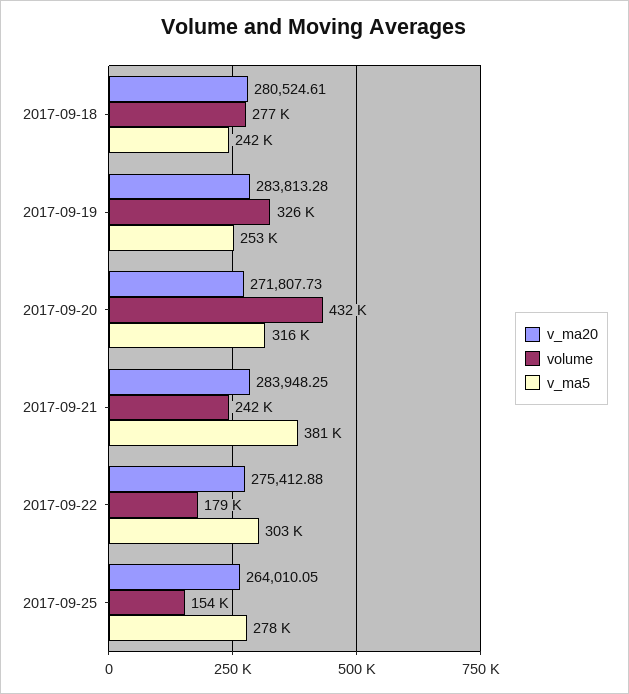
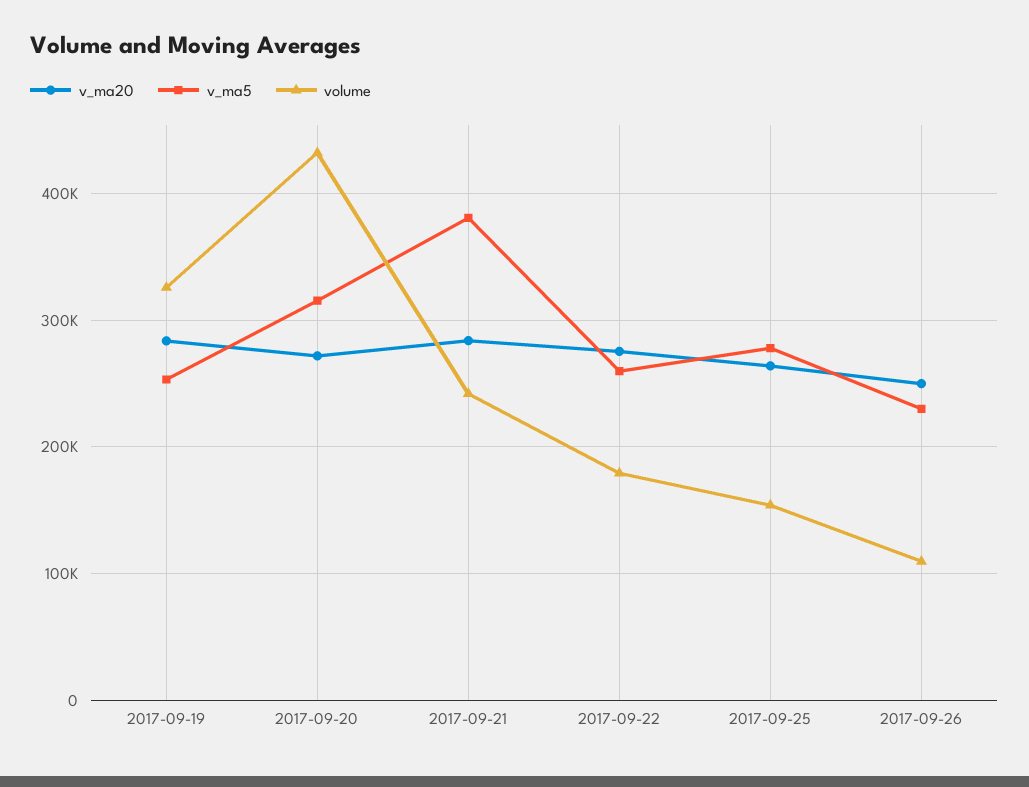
v_ma20, 2017-09-18: 280524.61 -> none
volume, 2017-09-18: 277000 -> none
v_ma5, 2017-09-18: 242000 -> none
v_ma5, 2017-09-22: 303000 -> 260000
v_ma20, 2017-09-26: none -> 250000
v_ma5, 2017-09-26: none -> 230000
volume, 2017-09-26: none -> 110000

